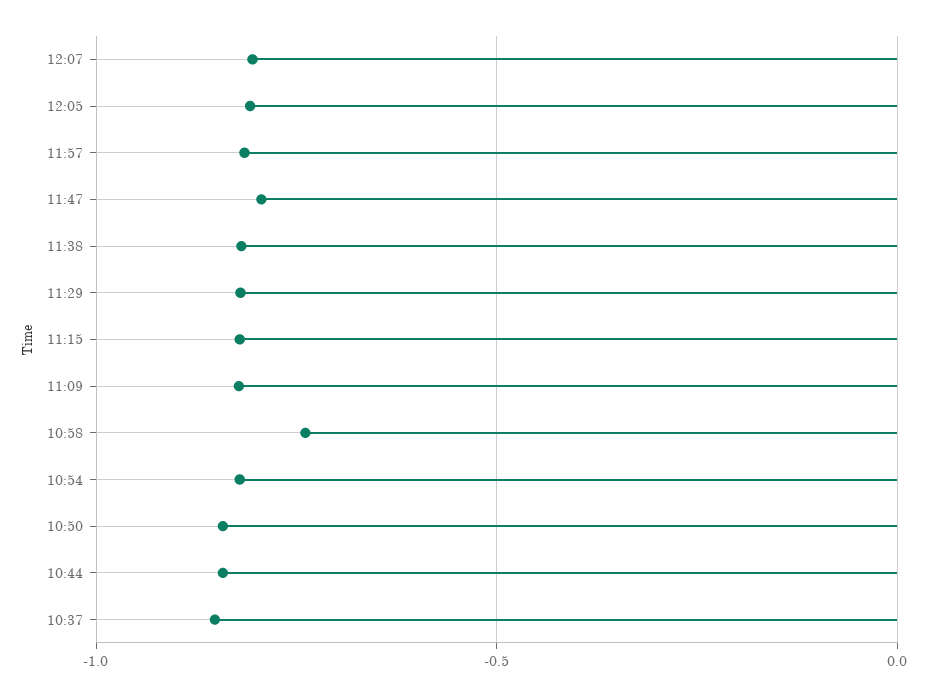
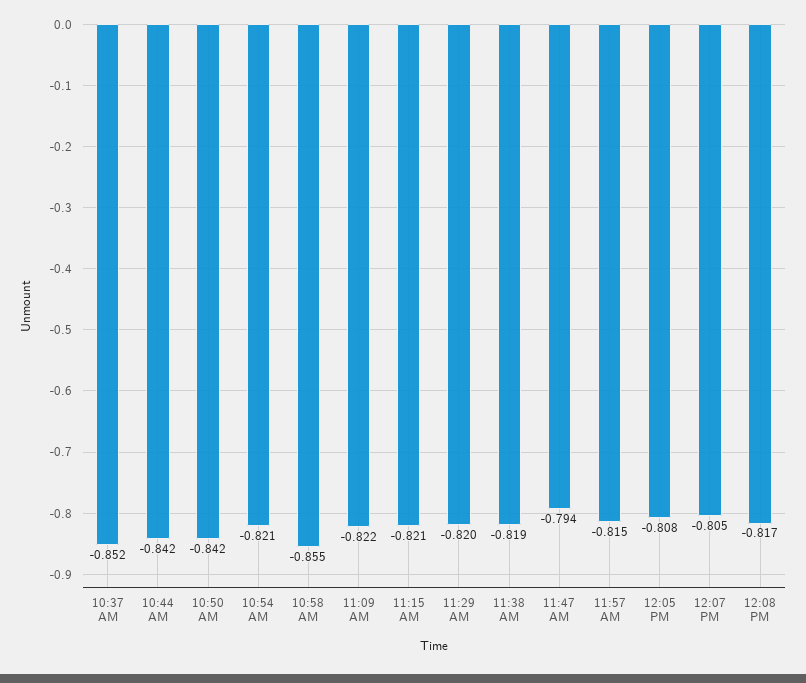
10:58: -0.75 -> -0.855
12:08 PM: none -> -0.817

